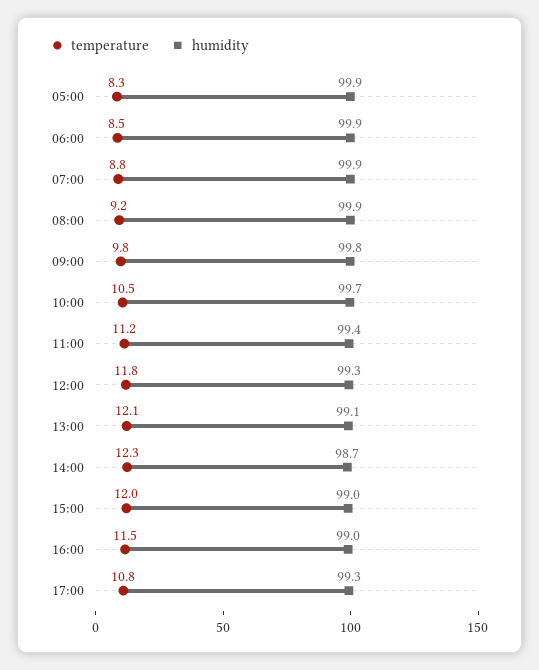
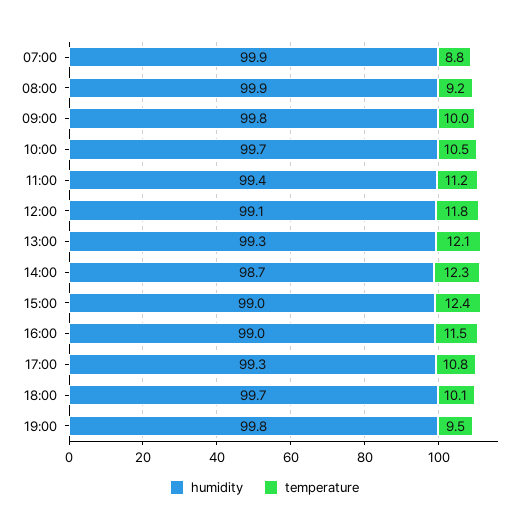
temperature, 05:00: 8.3 -> none
humidity, 05:00: 99.9 -> none
temperature, 06:00: 8.5 -> none
humidity, 06:00: 99.9 -> none
temperature, 09:00: 9.8 -> 10
humidity, 12:00: 99.3 -> 99.1
humidity, 13:00: 99.1 -> 99.3
temperature, 15:00: 12 -> 12.4
humidity, 18:00: none -> 99.7
temperature, 18:00: none -> 10.1
humidity, 19:00: none -> 99.8
temperature, 19:00: none -> 9.5

